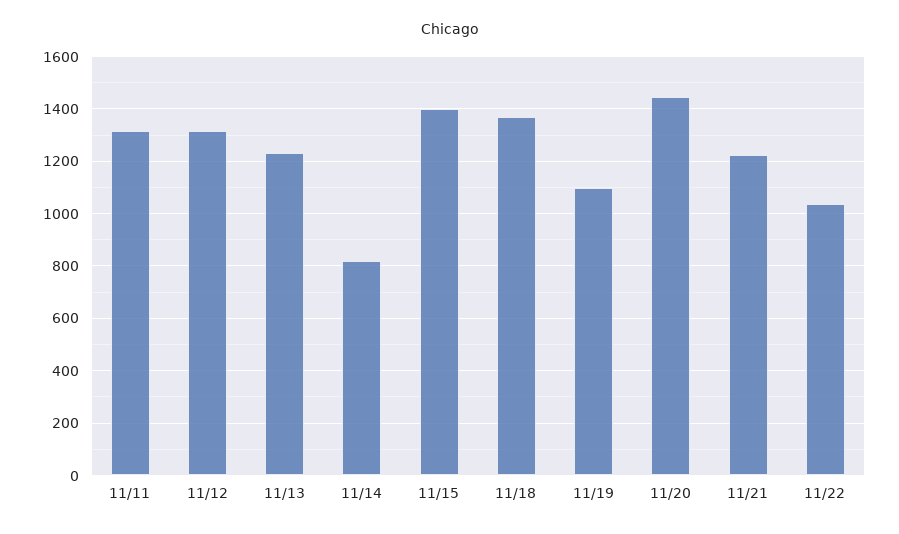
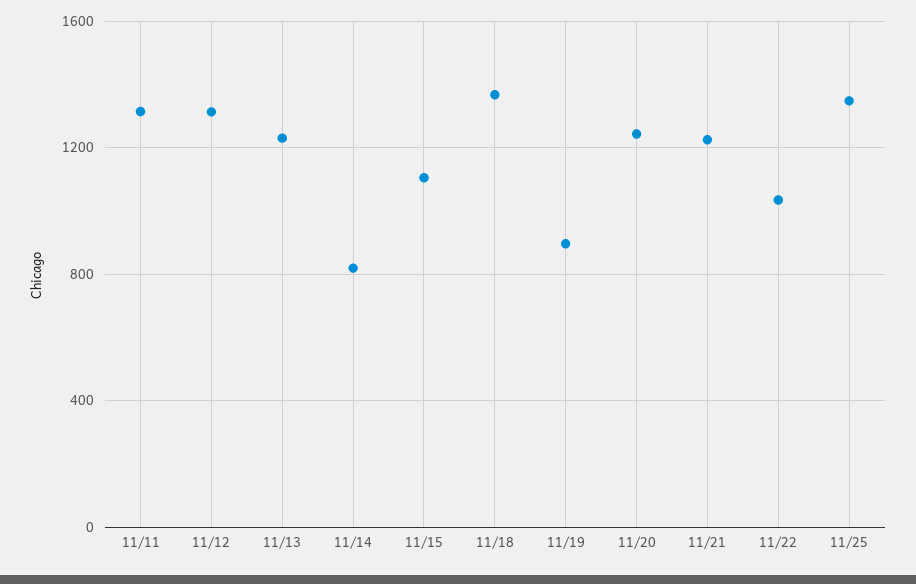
11/15: 1400 -> 1100
11/19: 1100 -> 900
11/20: 1450 -> 1250
11/25: none -> 1350

